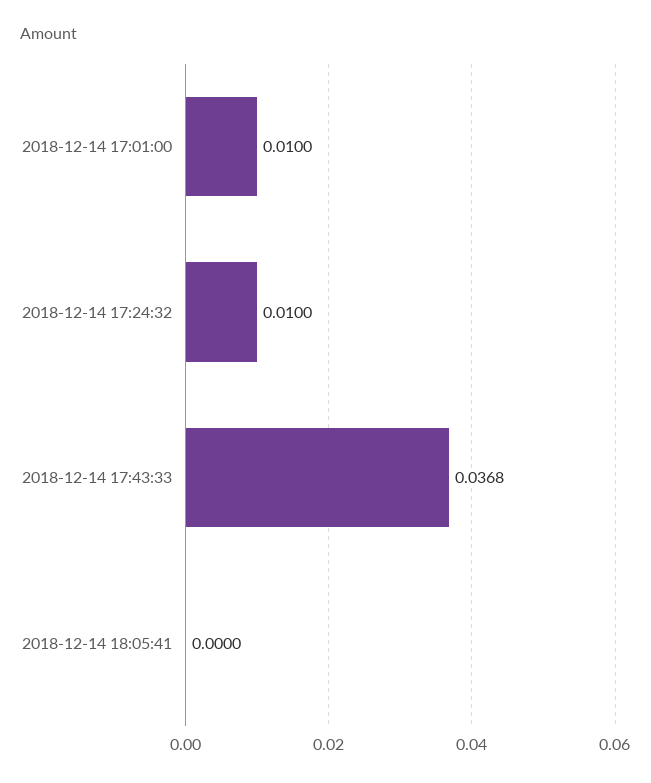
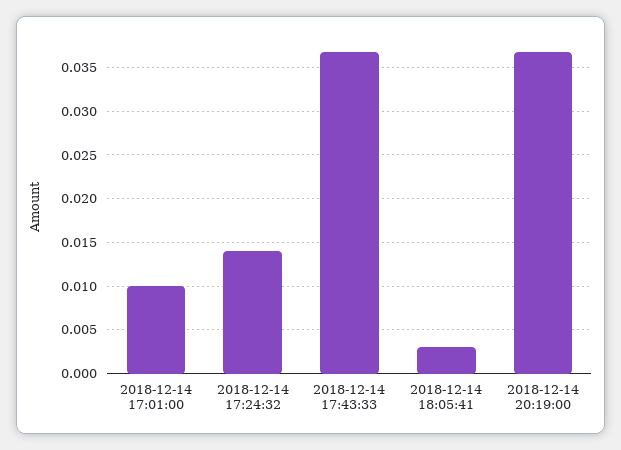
2018-12-14 17:24:32: 0.01 -> 0.014
2018-12-14 18:05:41: 0 -> 0.003
2018-12-14 20:19:00: none -> 0.037

